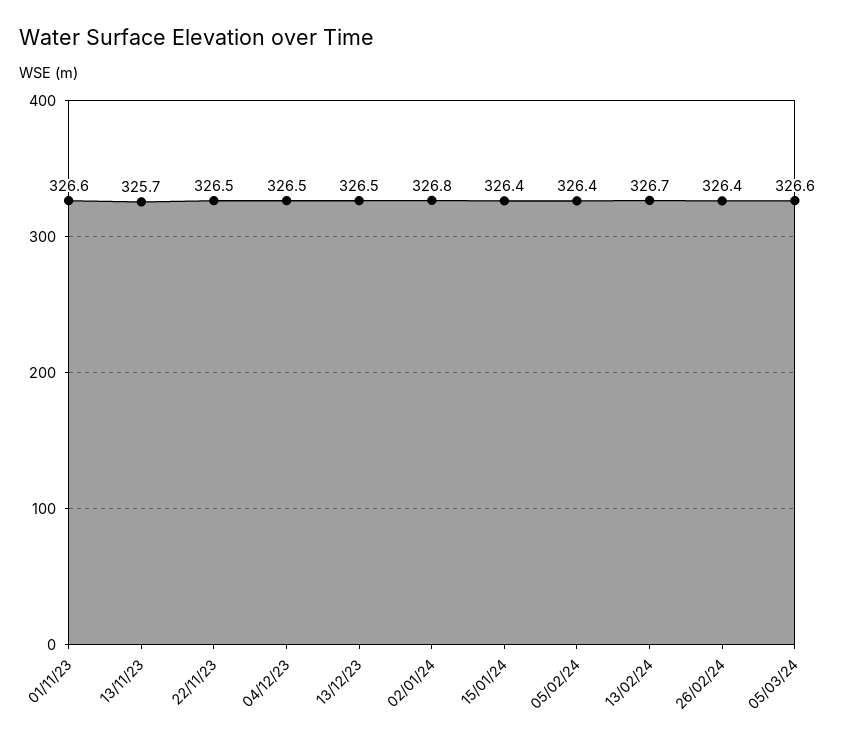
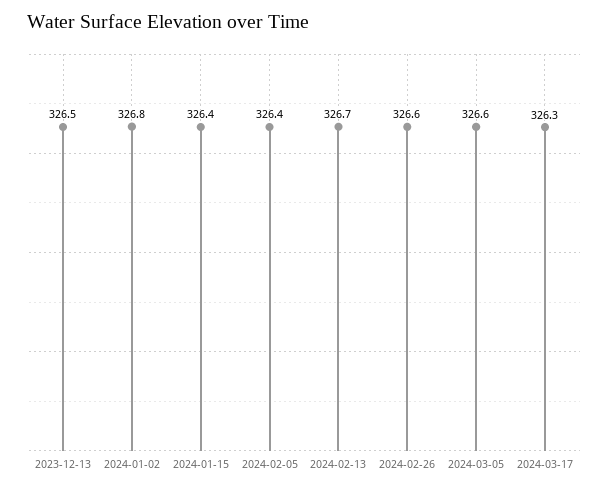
01/11/23: 326.6 -> none
13/11/23: 325.7 -> none
22/11/23: 326.5 -> none
04/12/23: 326.5 -> none
26/02/24: 326.4 -> 326.6
2024-03-17: none -> 326.3

